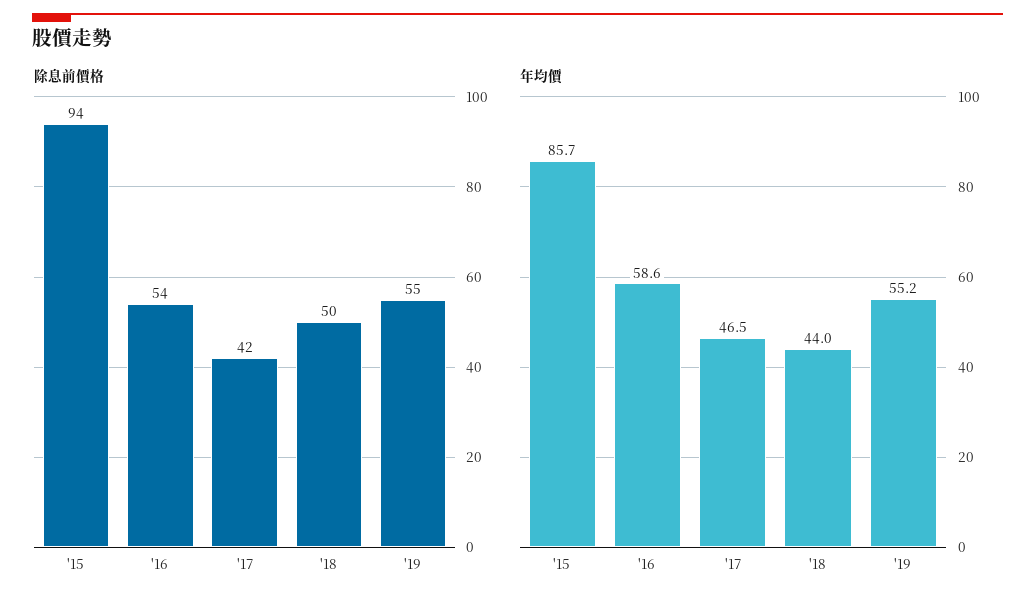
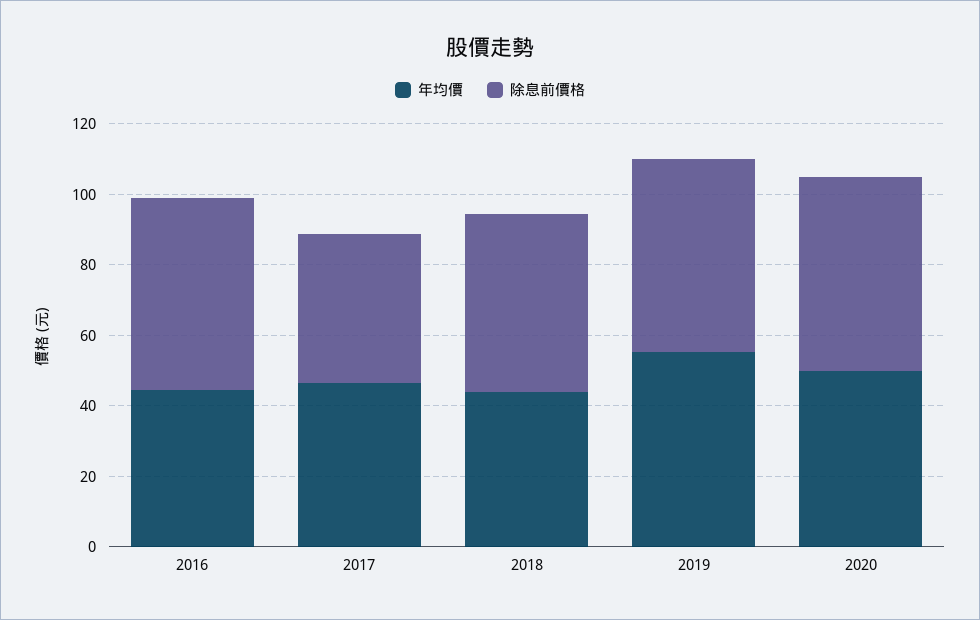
除息前價格, '15: 94 -> none
年均價, '15: 85.7 -> none
年均價, '16: 58.6 -> 45
年均價, 2020: none -> 50
除息前價格, 2020: none -> 55

